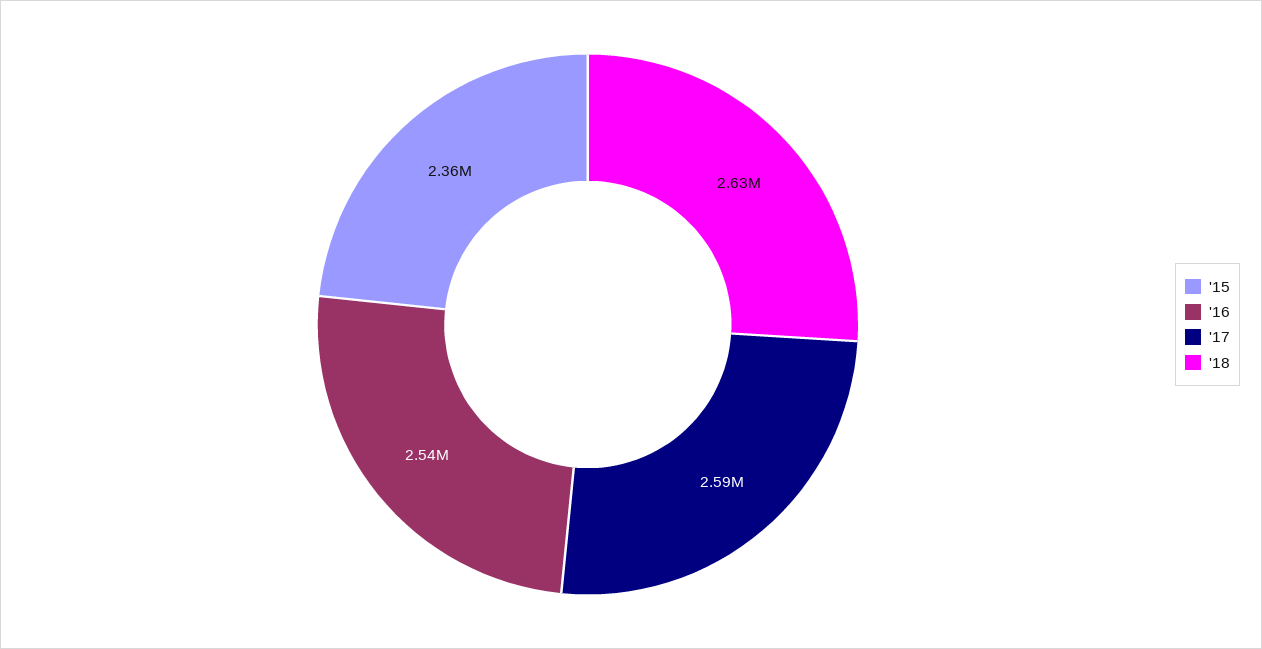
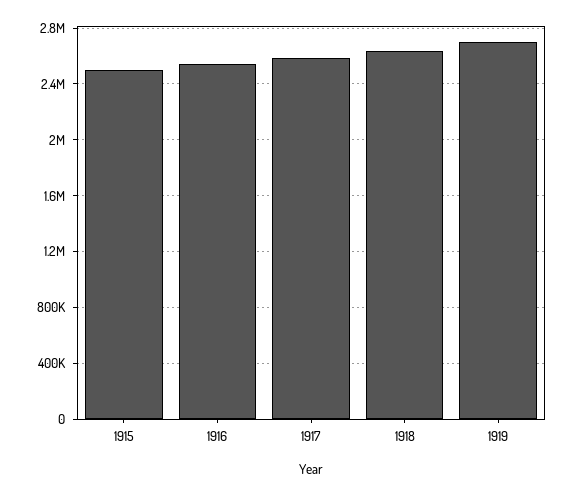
'15: 2360000 -> 2500000
1919: none -> 2700000

